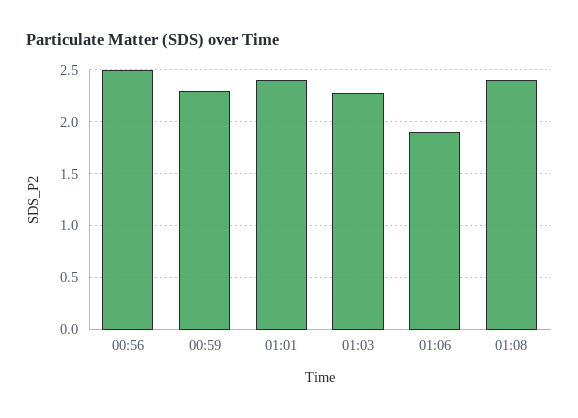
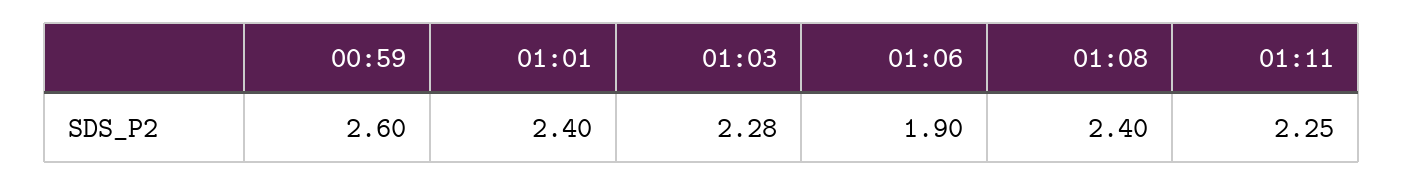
00:56: 2.5 -> none
00:59: 2.3 -> 2.6
01:11: none -> 2.25

